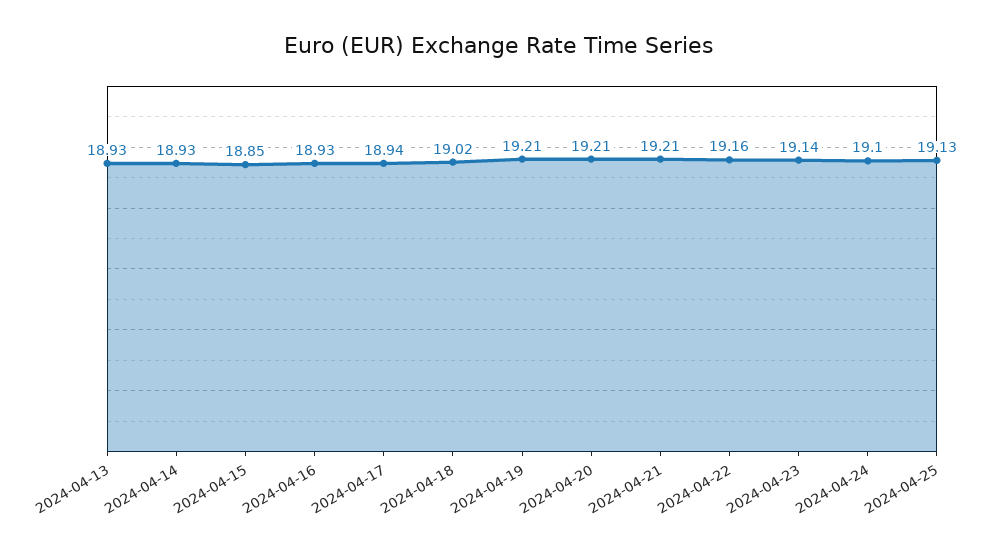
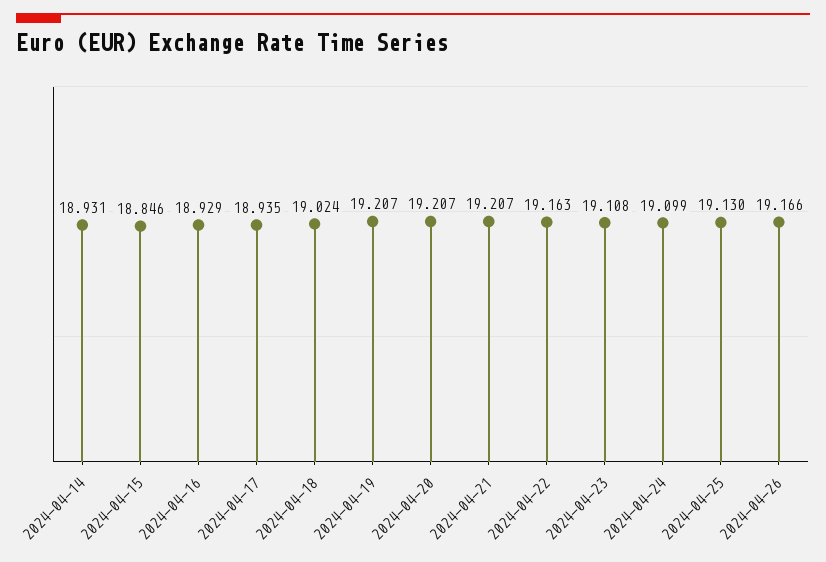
2024-04-13: 18.93 -> none
2024-04-23: 19.14 -> 19.108
2024-04-26: none -> 19.166

